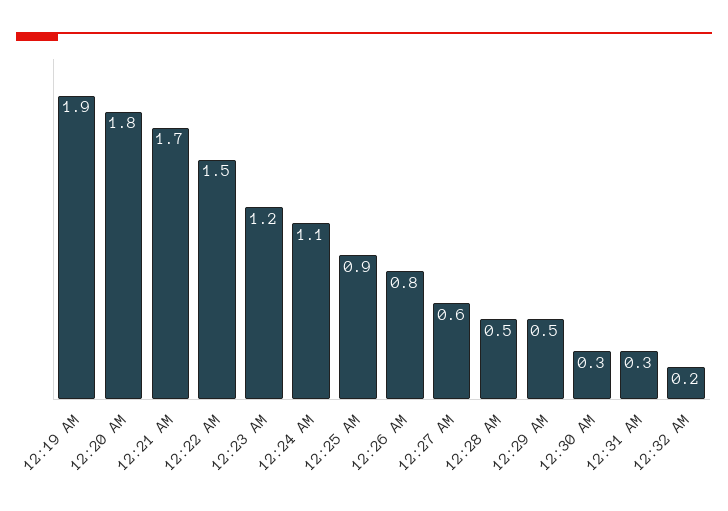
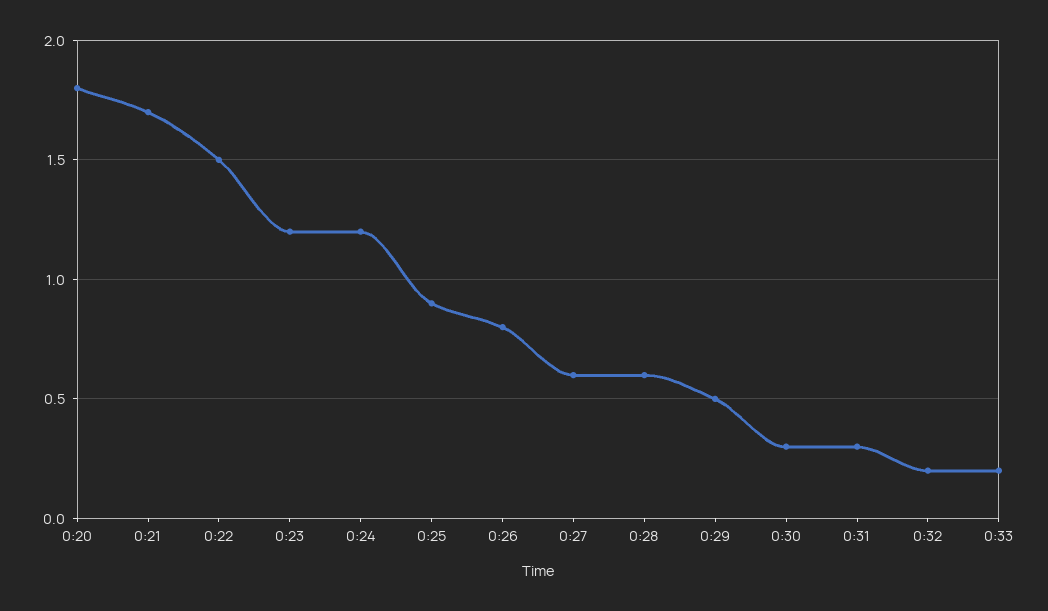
12:19 AM: 1.9 -> none
12:24 AM: 1.1 -> 1.2
12:28 AM: 0.5 -> 0.6
0:33: none -> 0.2

